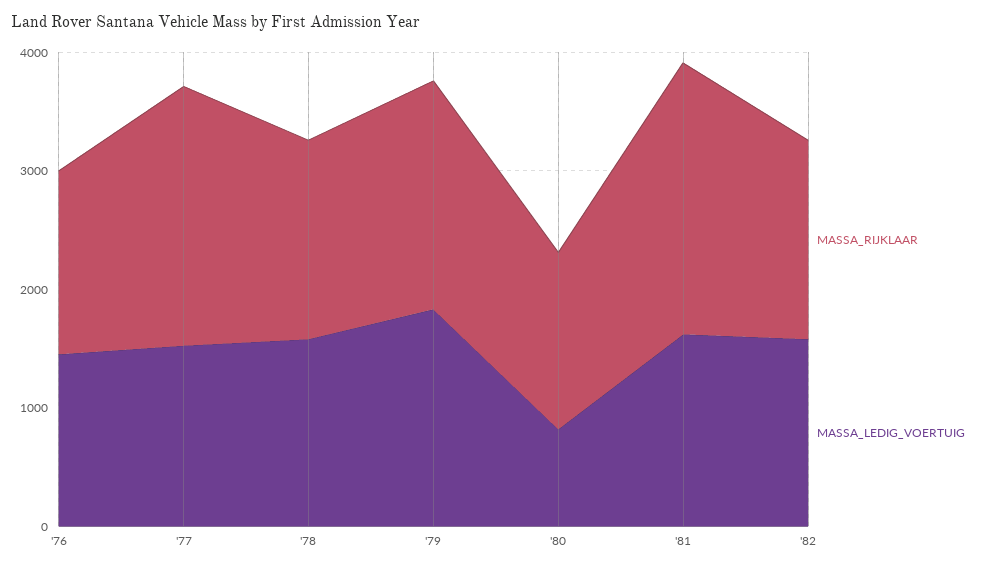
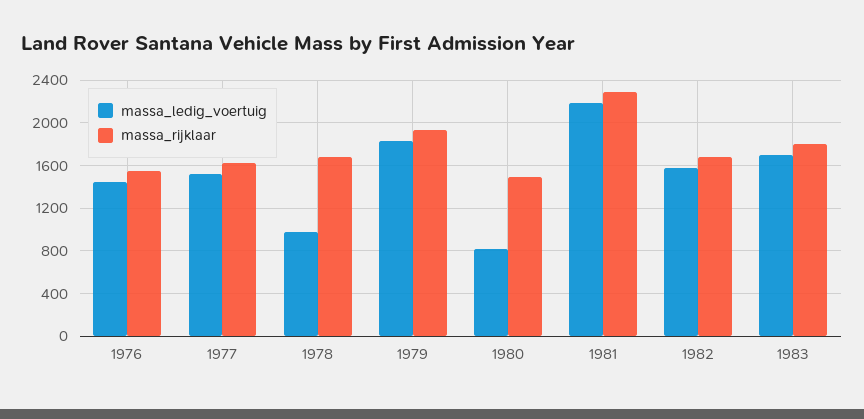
MASSA_RIJKLAAR, '77: 2200 -> 1600
MASSA_LEDIG_VOERTUIG, '78: 1600 -> 1000
MASSA_LEDIG_VOERTUIG, '81: 1600 -> 2200
MASSA_LEDIG_VOERTUIG, 1983: none -> 1700
MASSA_RIJKLAAR, 1983: none -> 1800

